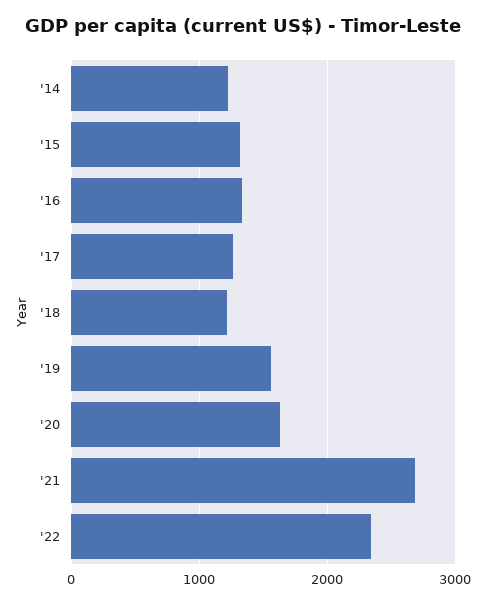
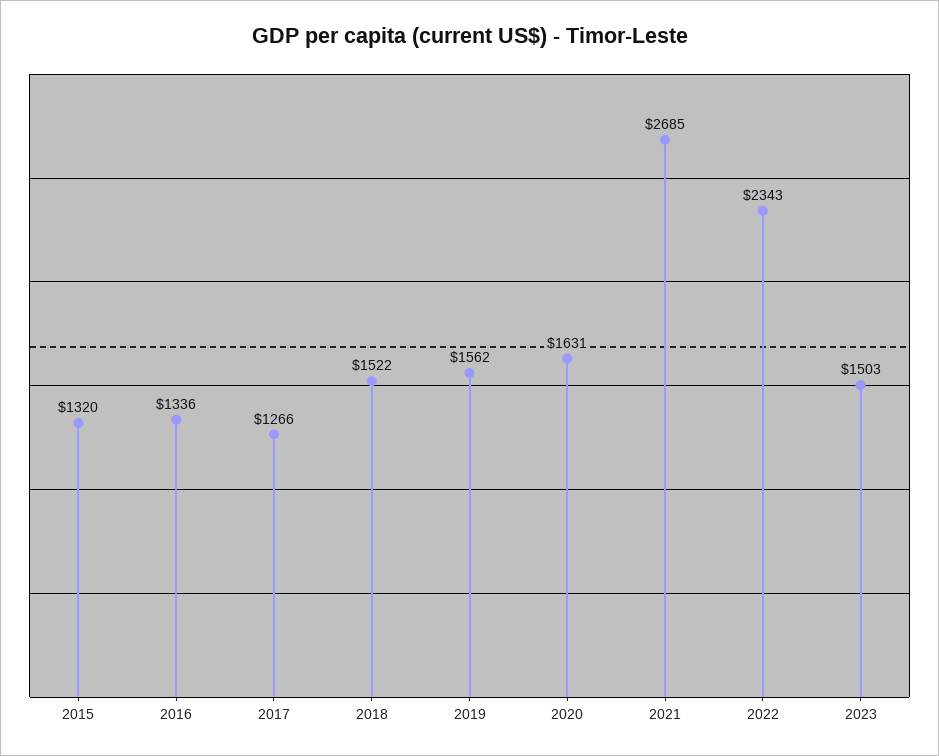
'14: 1200 -> none
'18: 1200 -> 1522
2023: none -> 1503

